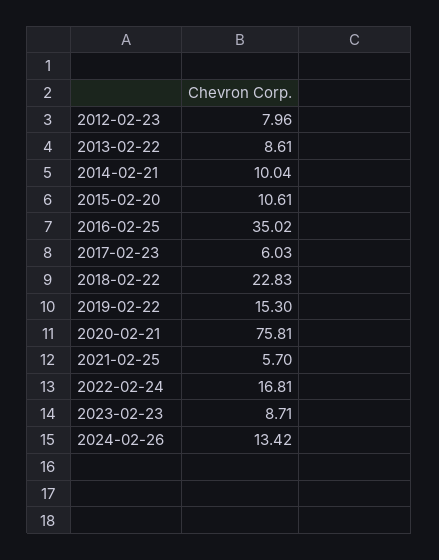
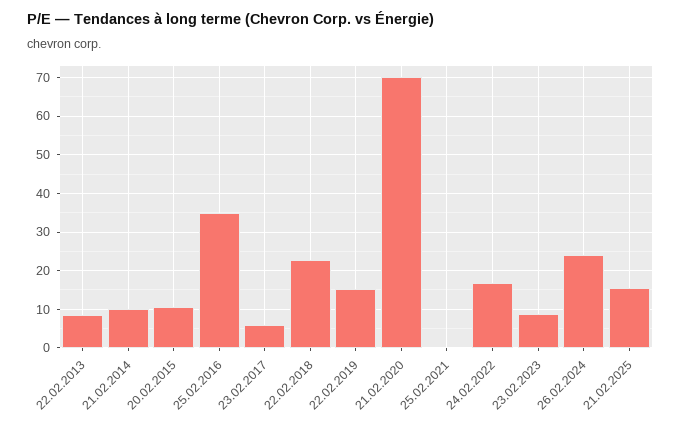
2012-02-23: 7.96 -> none
2020-02-21: 75.81 -> 70
2021-02-25: 5.7 -> 0
2024-02-26: 13.42 -> 24
21.02.2025: none -> 16

